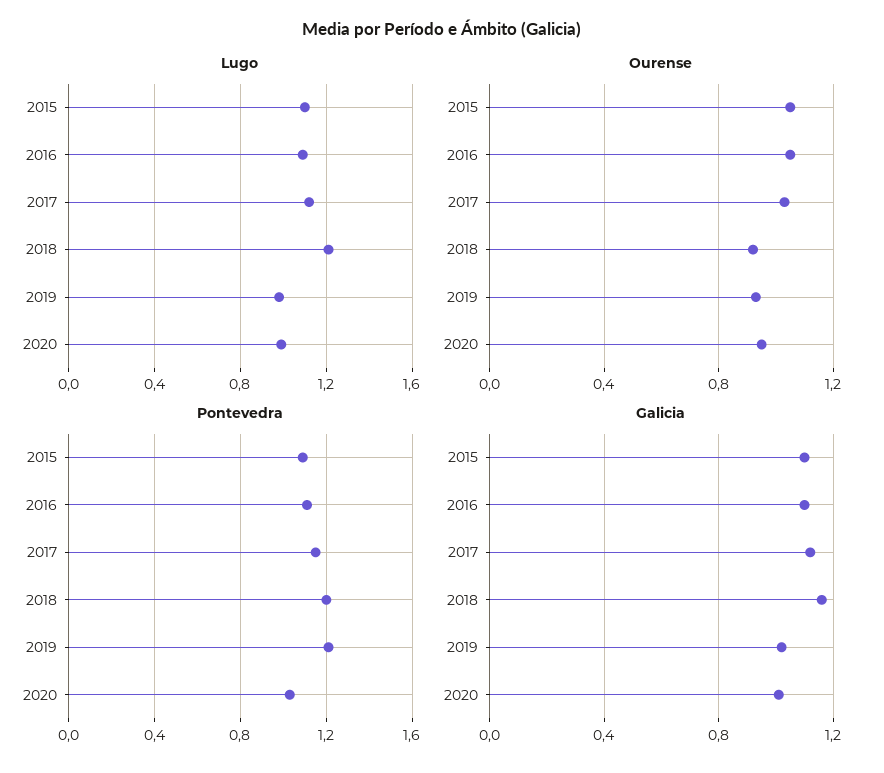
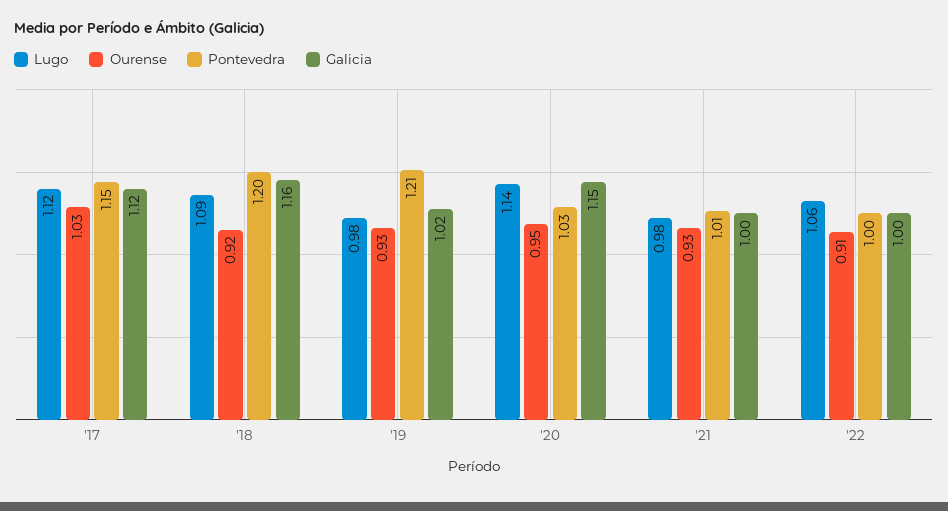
Lugo, 2015: 1.1 -> none
Lugo, 2016: 1.1 -> none
Lugo, 2018: 1.2 -> 1.09
Lugo, 2020: 1 -> 1.14
Ourense, 2015: 1.05 -> none
Ourense, 2016: 1.05 -> none
Pontevedra, 2015: 1.1 -> none
Pontevedra, 2016: 1.1 -> none
Galicia, 2015: 1.1 -> none
Galicia, 2016: 1.1 -> none
Galicia, 2020: 1 -> 1.15
Lugo, '21: none -> 0.98
Ourense, '21: none -> 0.93
Pontevedra, '21: none -> 1.01
Galicia, '21: none -> 1
Lugo, '22: none -> 1.06
Ourense, '22: none -> 0.91
Pontevedra, '22: none -> 1
Galicia, '22: none -> 1

